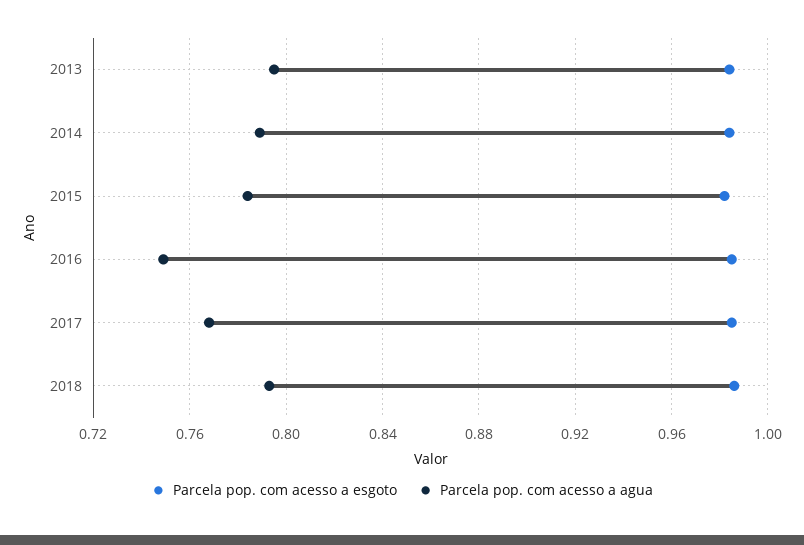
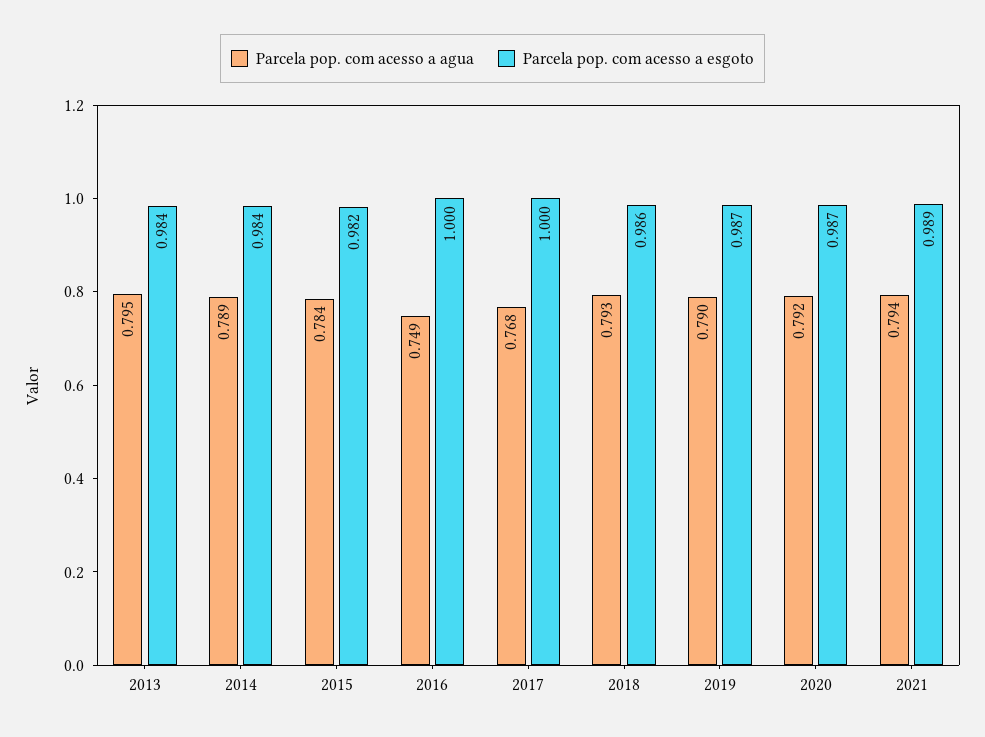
Parcela pop. com acesso a esgoto, 2016: 0.985 -> 1
Parcela pop. com acesso a esgoto, 2017: 0.985 -> 1
Parcela pop. com acesso a agua, 2019: none -> 0.79
Parcela pop. com acesso a esgoto, 2019: none -> 0.987
Parcela pop. com acesso a agua, 2020: none -> 0.792
Parcela pop. com acesso a esgoto, 2020: none -> 0.987
Parcela pop. com acesso a agua, 2021: none -> 0.794
Parcela pop. com acesso a esgoto, 2021: none -> 0.989

